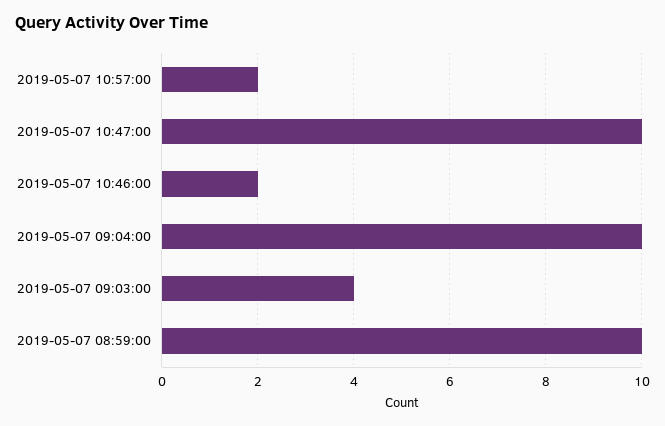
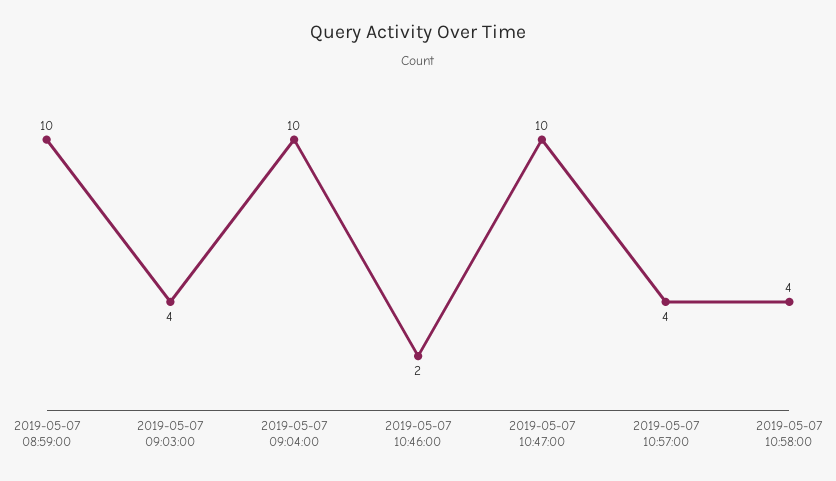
2019-05-07 10:57:00: 2 -> 4
2019-05-07 10:58:00: none -> 4

